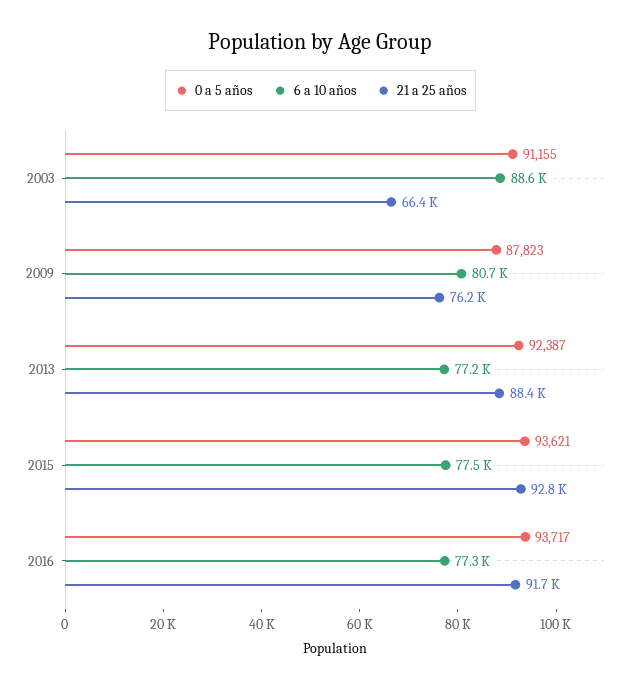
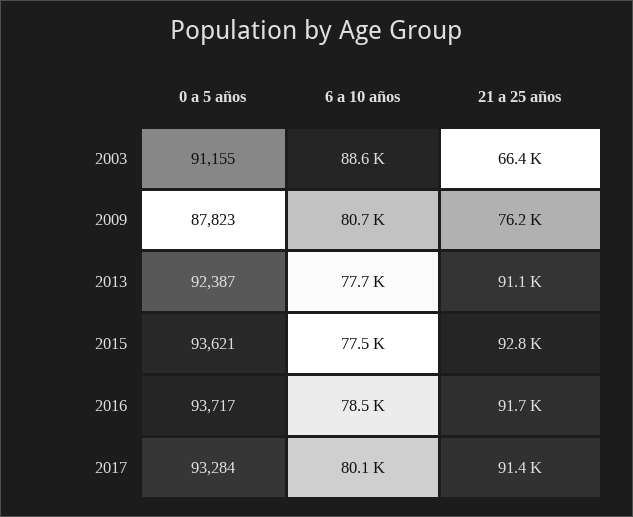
6 a 10 años, 2013: 77200 -> 77700
21 a 25 años, 2013: 88400 -> 91100
6 a 10 años, 2016: 77300 -> 78500
0 a 5 años, 2017: none -> 93284
6 a 10 años, 2017: none -> 80100
21 a 25 años, 2017: none -> 91400

